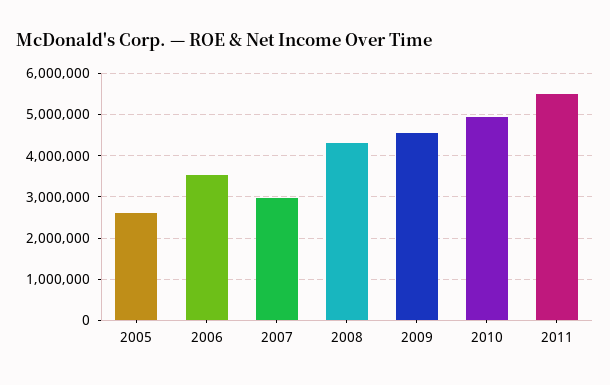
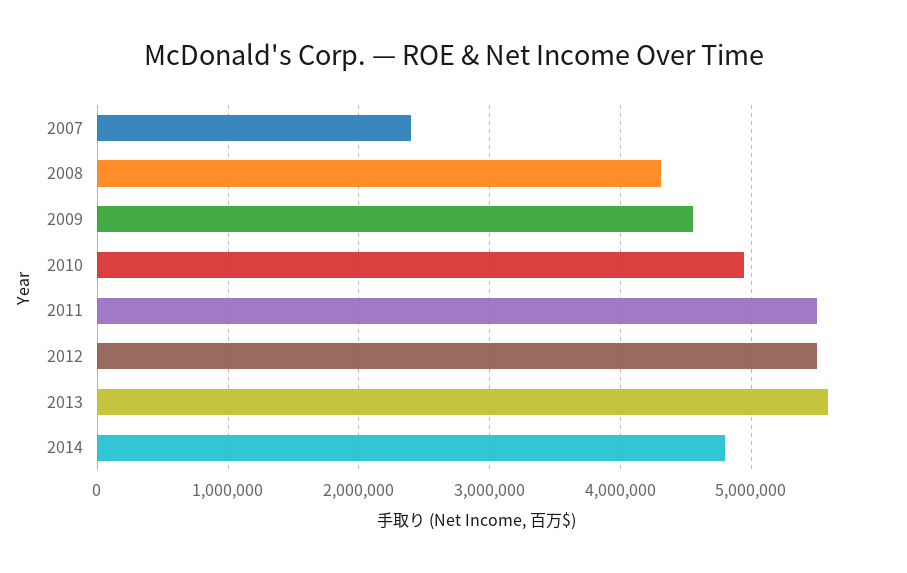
2005: 2600000 -> none
2006: 3600000 -> none
2007: 3000000 -> 2400000
2012: none -> 5500000
2013: none -> 5600000
2014: none -> 4800000

